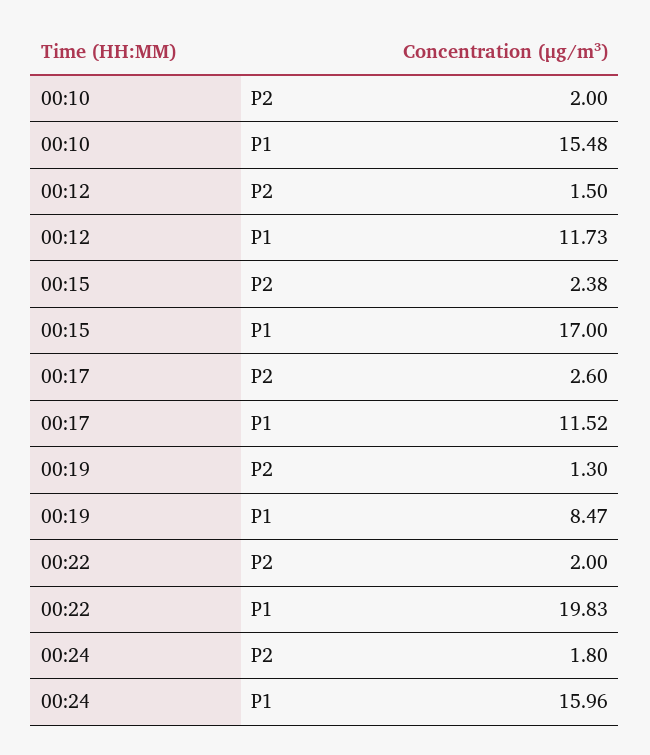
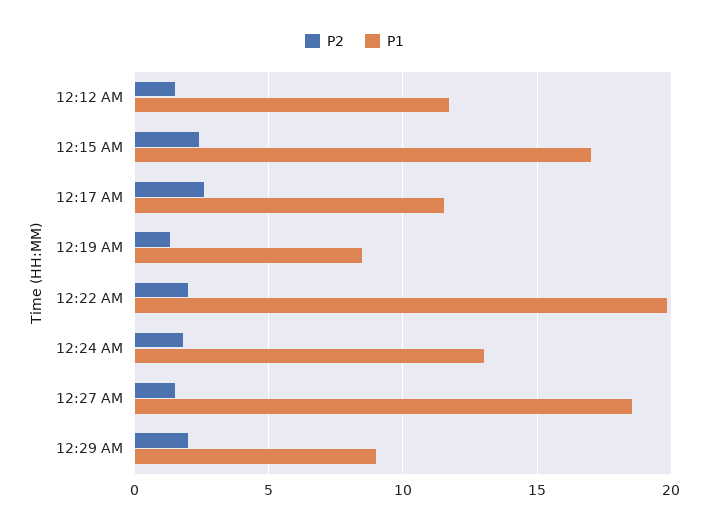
P2, 00:10: 2 -> none
P1, 00:10: 15.48 -> none
P1, 00:24: 15.96 -> 13
P2, 12:27 AM: none -> 1.5
P1, 12:27 AM: none -> 18.5
P2, 12:29 AM: none -> 2
P1, 12:29 AM: none -> 9

